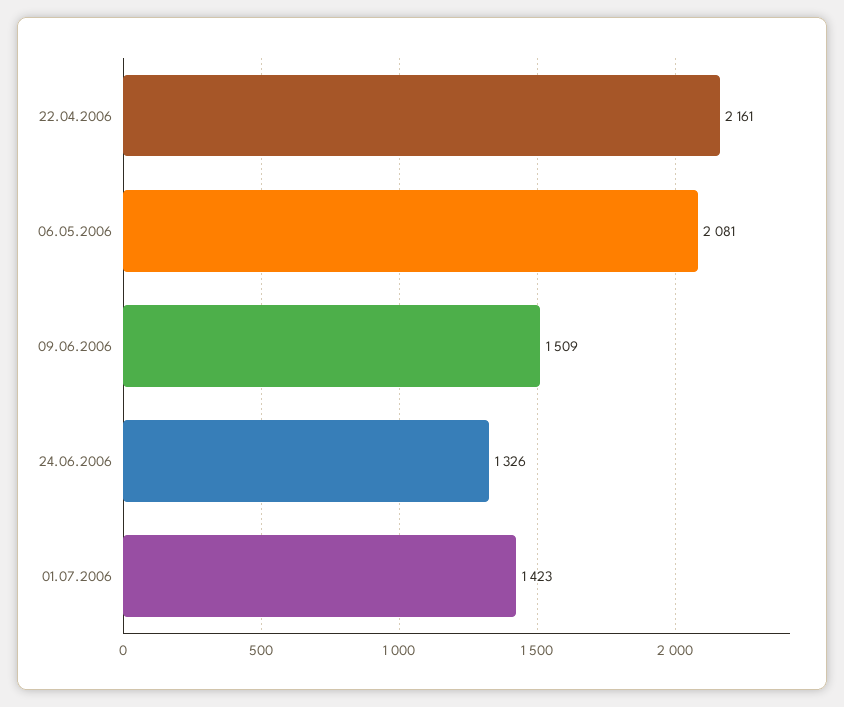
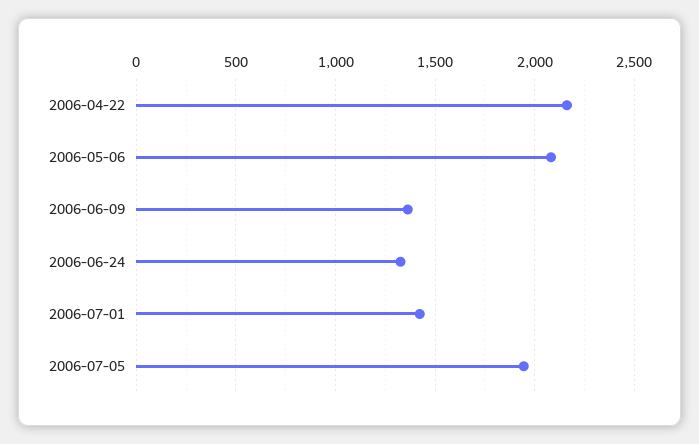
09.06.2006: 1509 -> 1350
2006-07-05: none -> 1950

